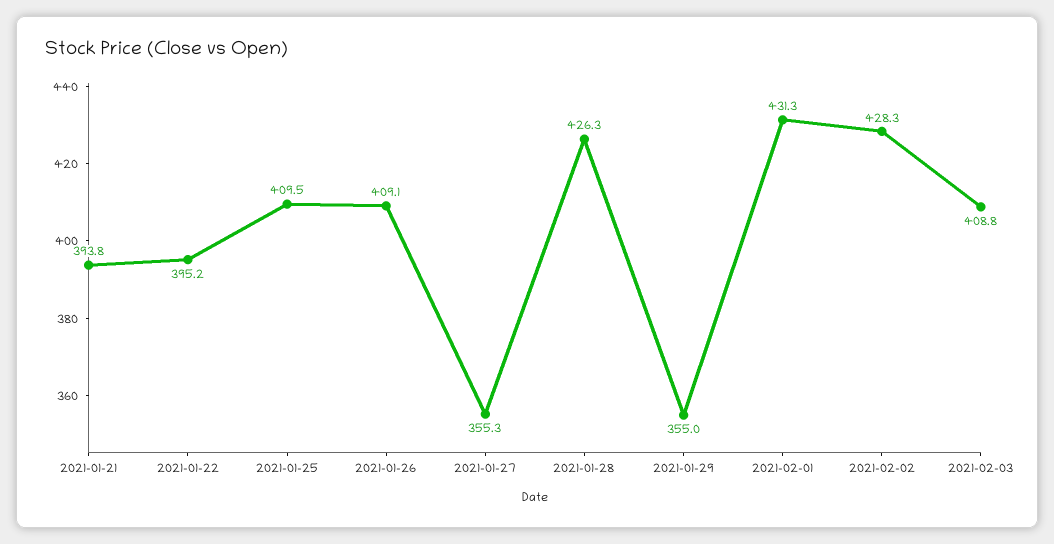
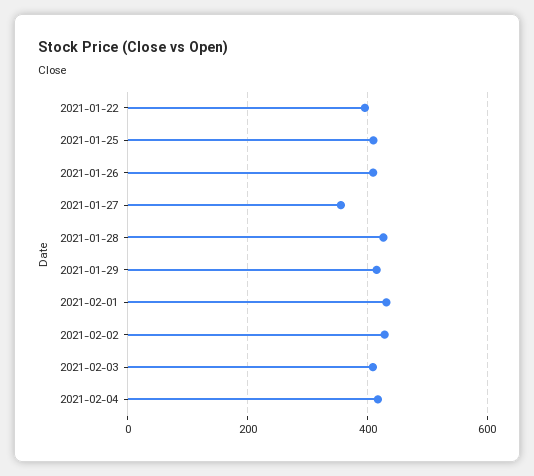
2021-01-21: 393.8 -> none
2021-01-29: 355 -> 420
2021-02-04: none -> 420

